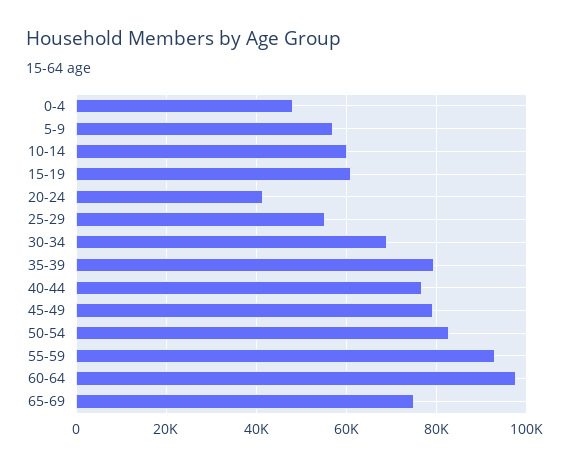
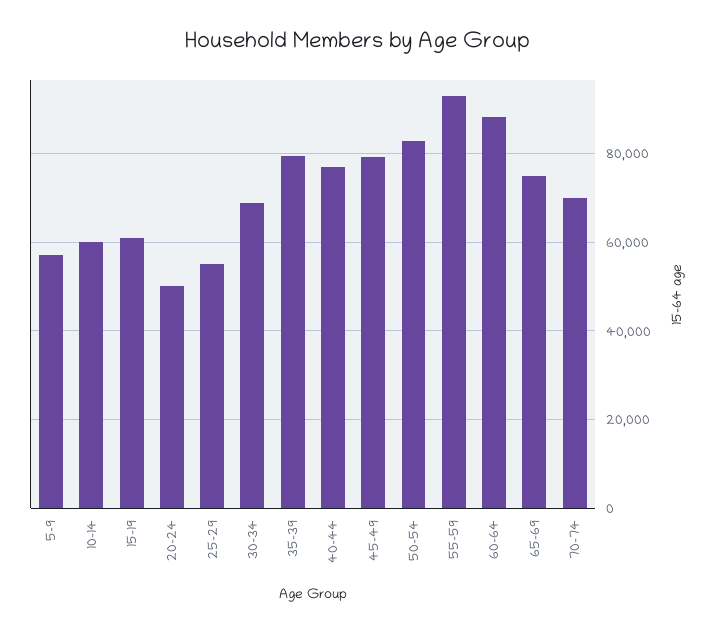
0-4: 48000 -> none
20-24: 42000 -> 50000
60-64: 98000 -> 88000
70-74: none -> 70000

